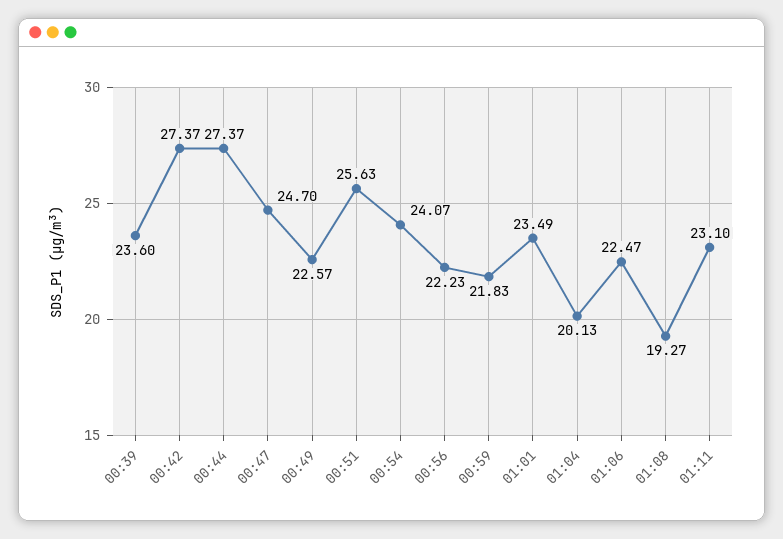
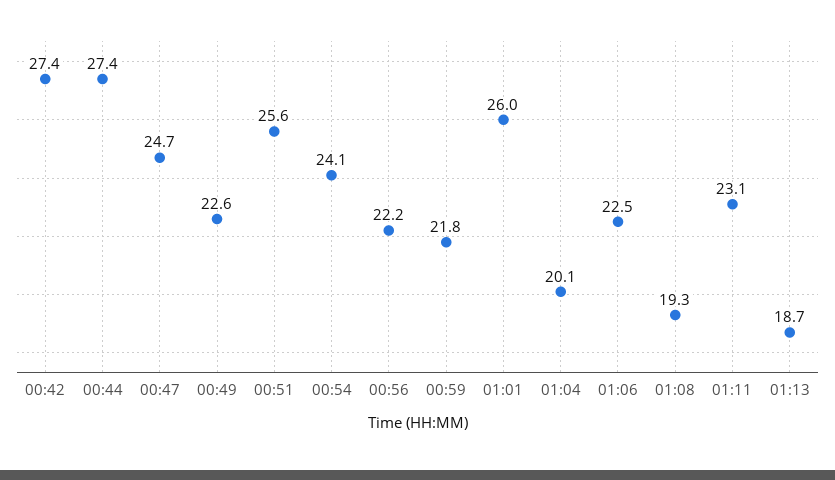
00:39: 23.6 -> none
01:01: 23.49 -> 26
01:13: none -> 18.7

